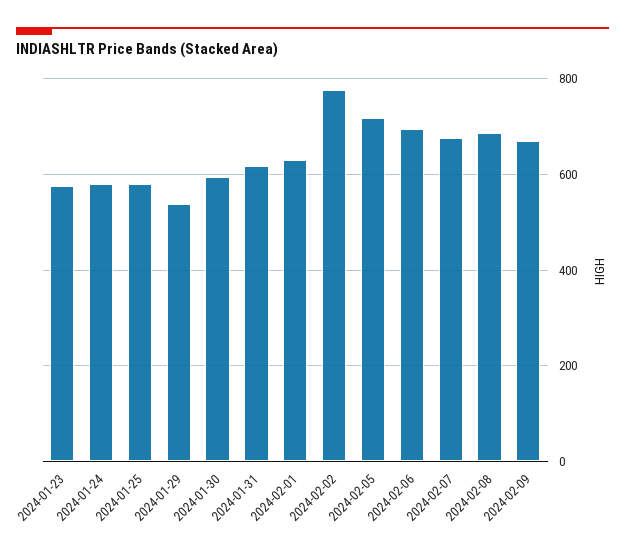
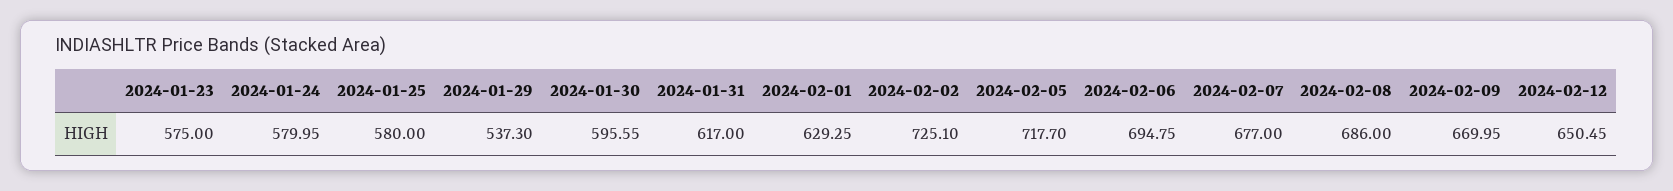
2024-02-02: 780 -> 725.1
2024-02-12: none -> 650.45

